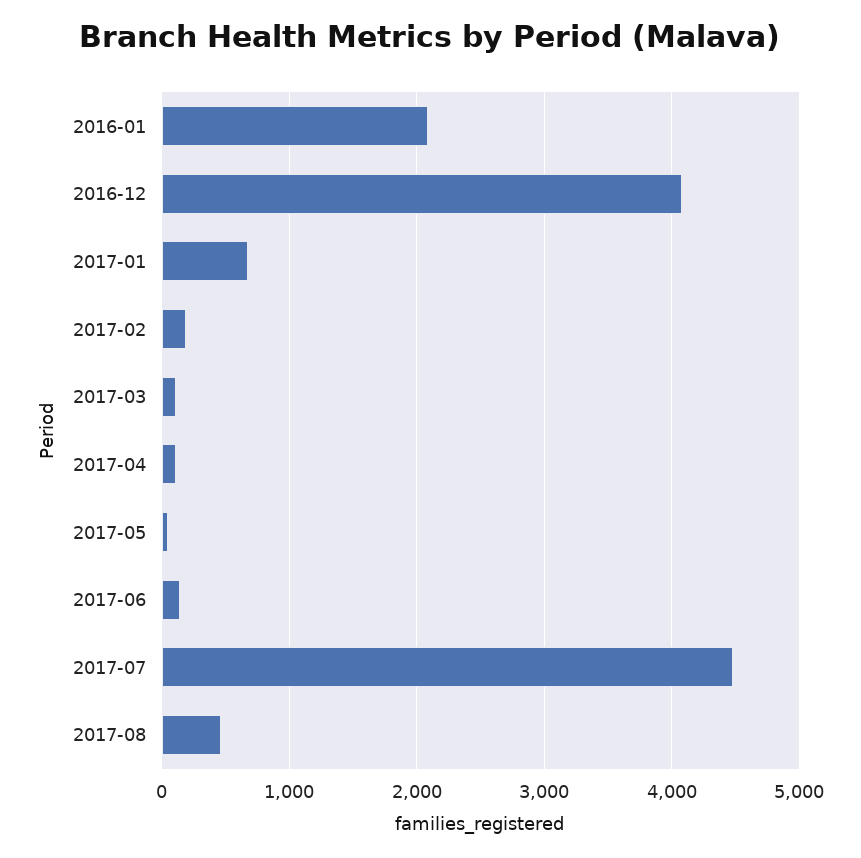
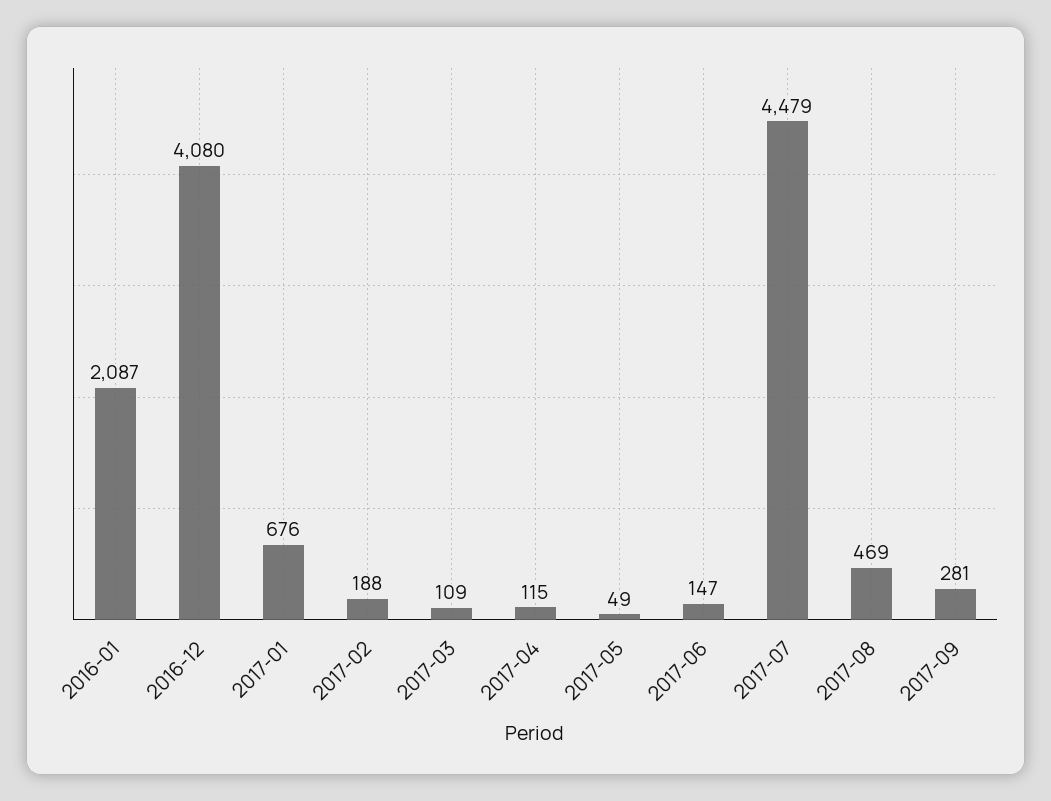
2017-09: none -> 281

